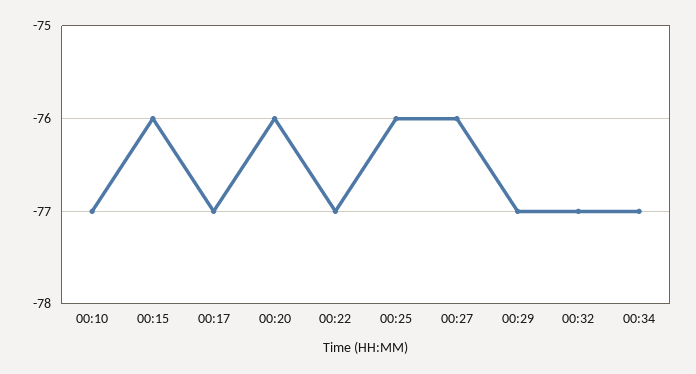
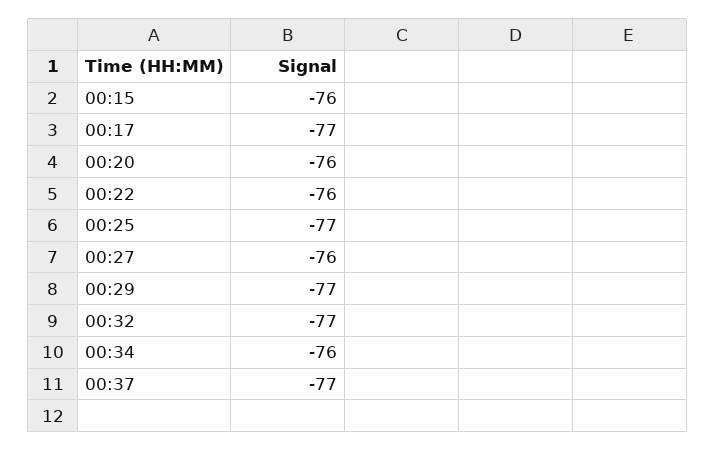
00:10: -77 -> none
00:22: -77 -> -76
00:25: -76 -> -77
00:34: -77 -> -76
00:37: none -> -77

